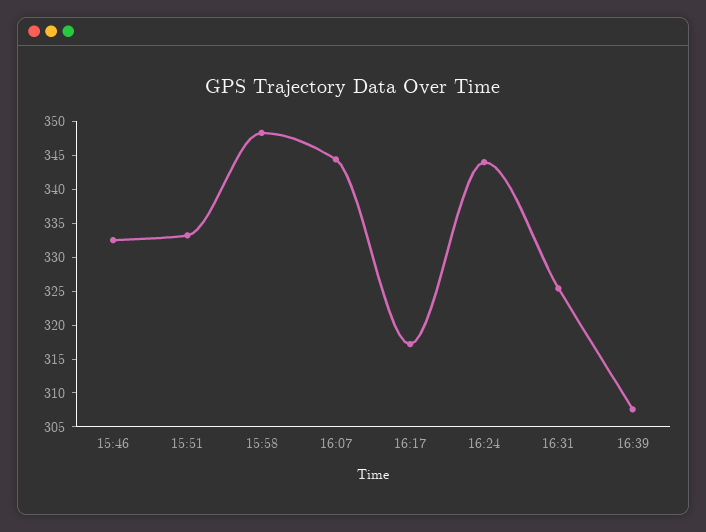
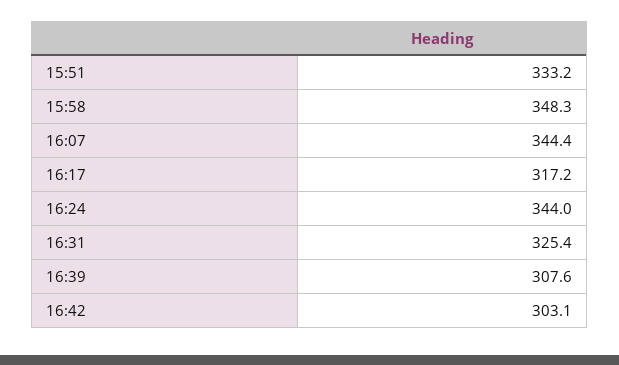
15:46: 332.5 -> none
16:42: none -> 303.1

